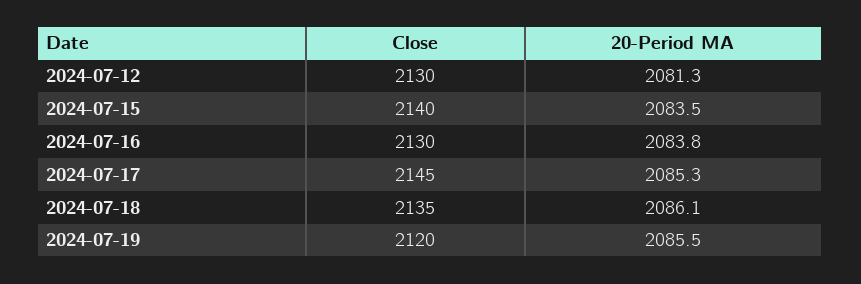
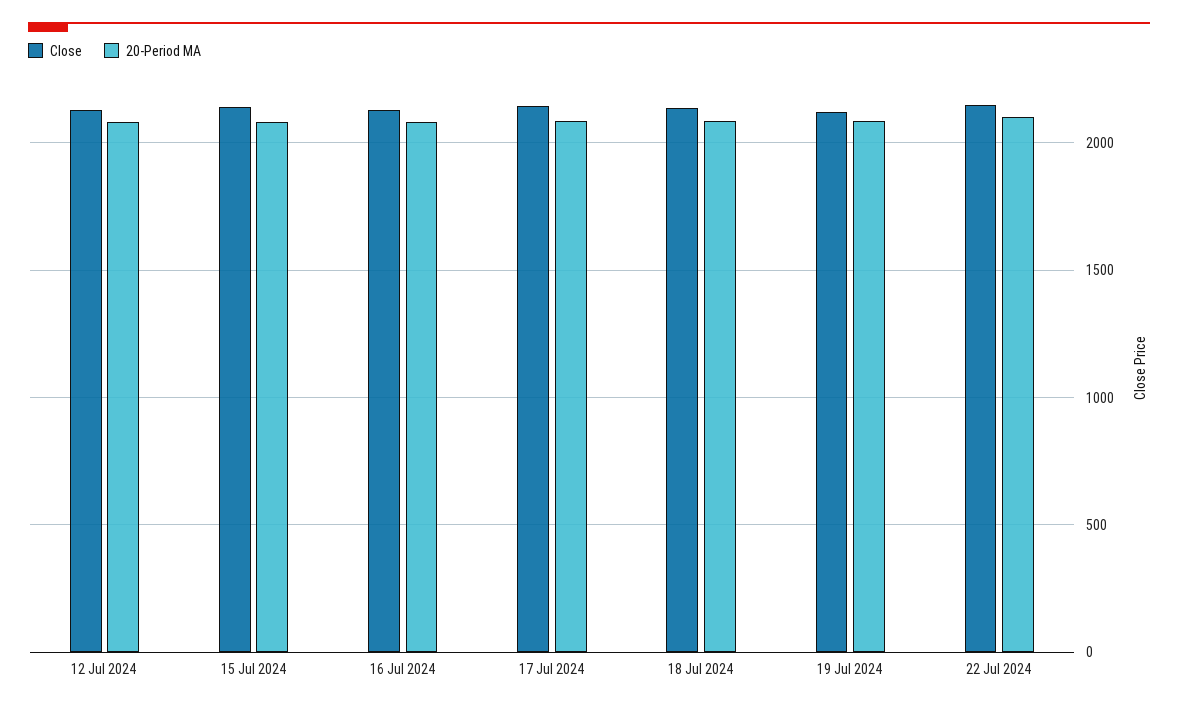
Close, 22 Jul 2024: none -> 2150
20-Period MA, 22 Jul 2024: none -> 2100

